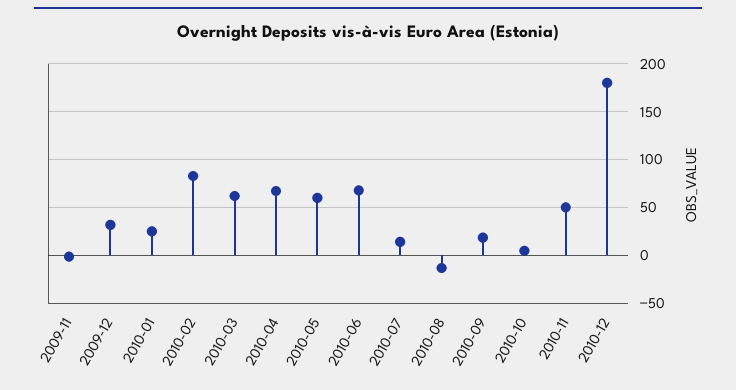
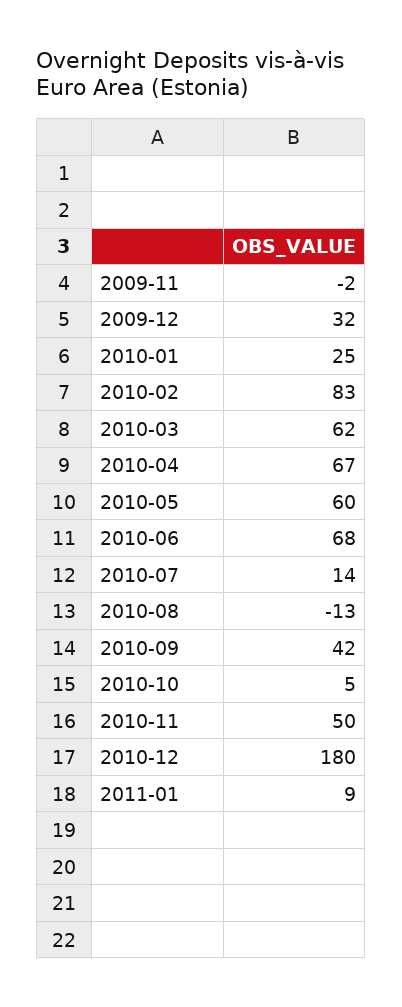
2010-09: 20 -> 42
2011-01: none -> 9

